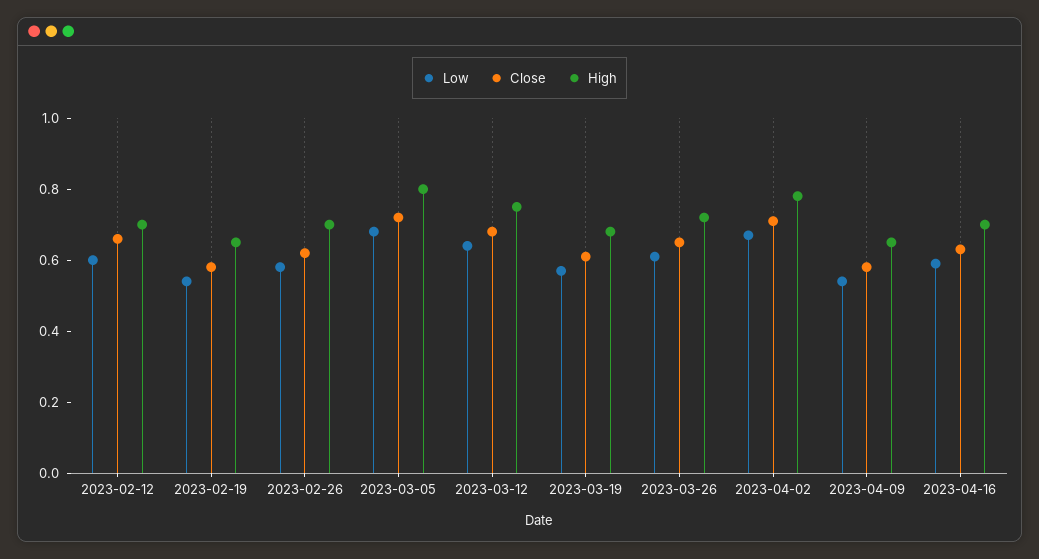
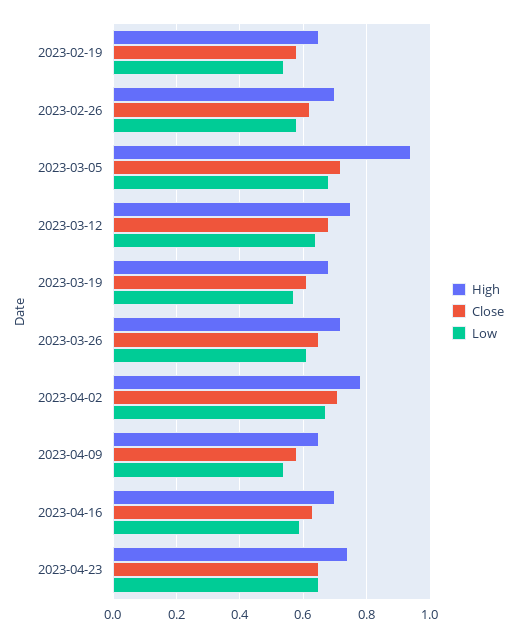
Low, 2023-02-12: 0.6 -> none
Close, 2023-02-12: 0.65 -> none
High, 2023-02-12: 0.7 -> none
High, 2023-03-05: 0.8 -> 0.95
High, 2023-04-23: none -> 0.75
Close, 2023-04-23: none -> 0.65
Low, 2023-04-23: none -> 0.65

